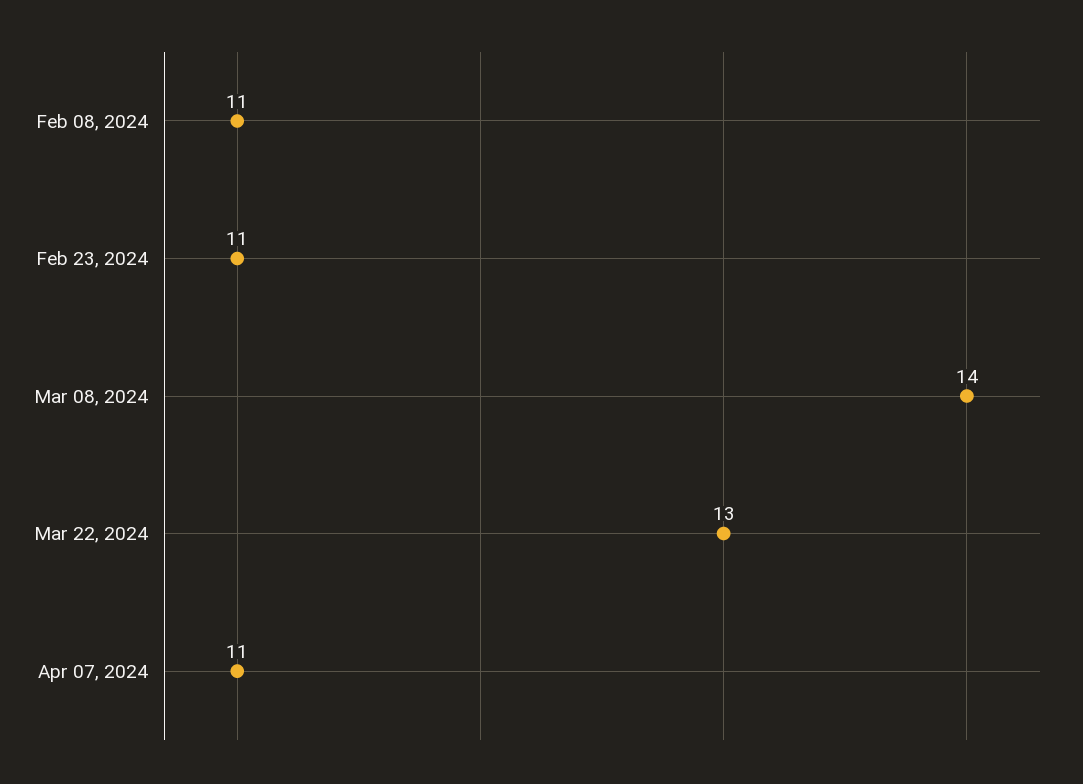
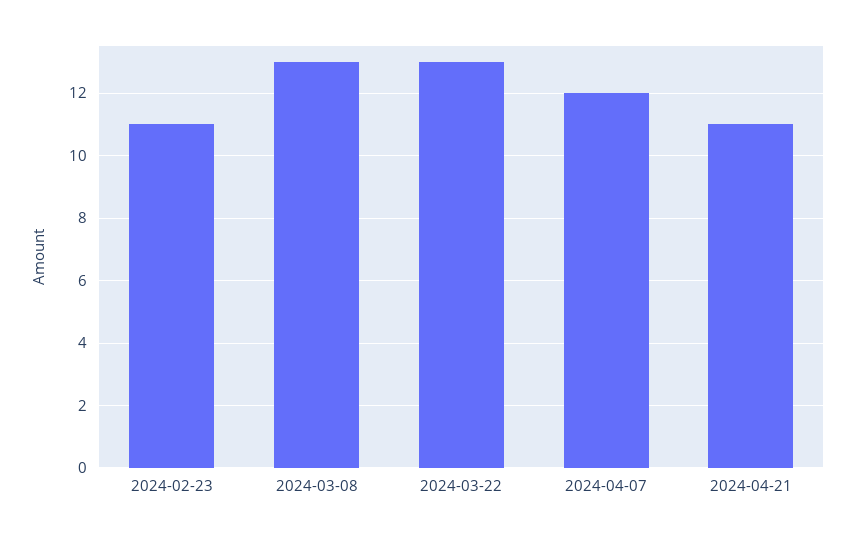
Feb 08, 2024: 11 -> none
Mar 08, 2024: 14 -> 13
Apr 07, 2024: 11 -> 12
2024-04-21: none -> 11

